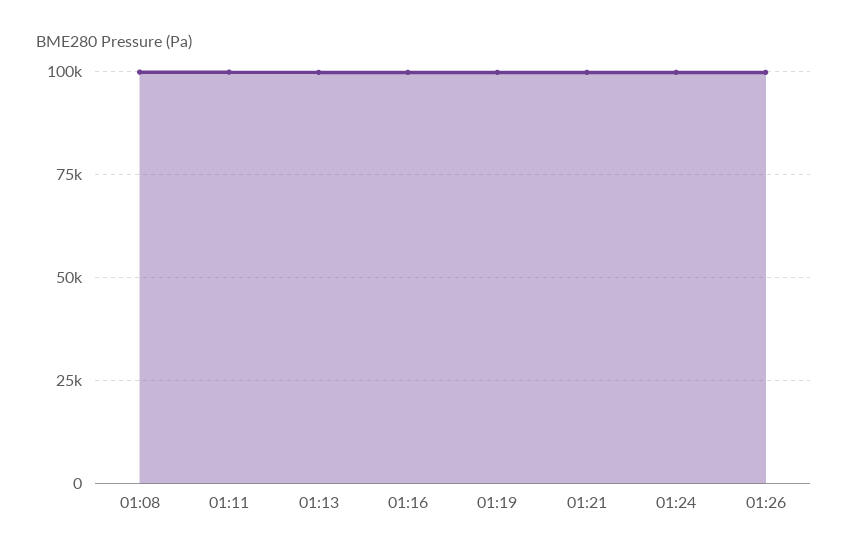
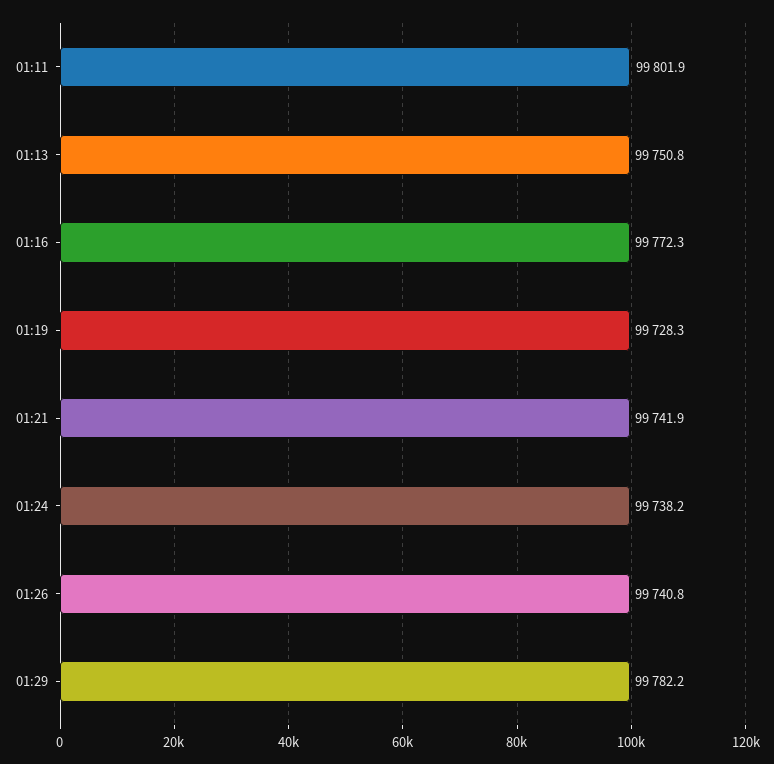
01:08: 100000 -> none
01:29: none -> 99782.2

